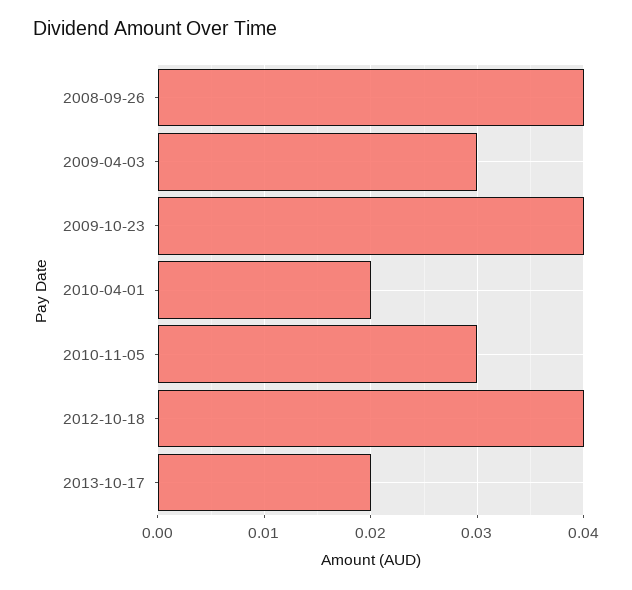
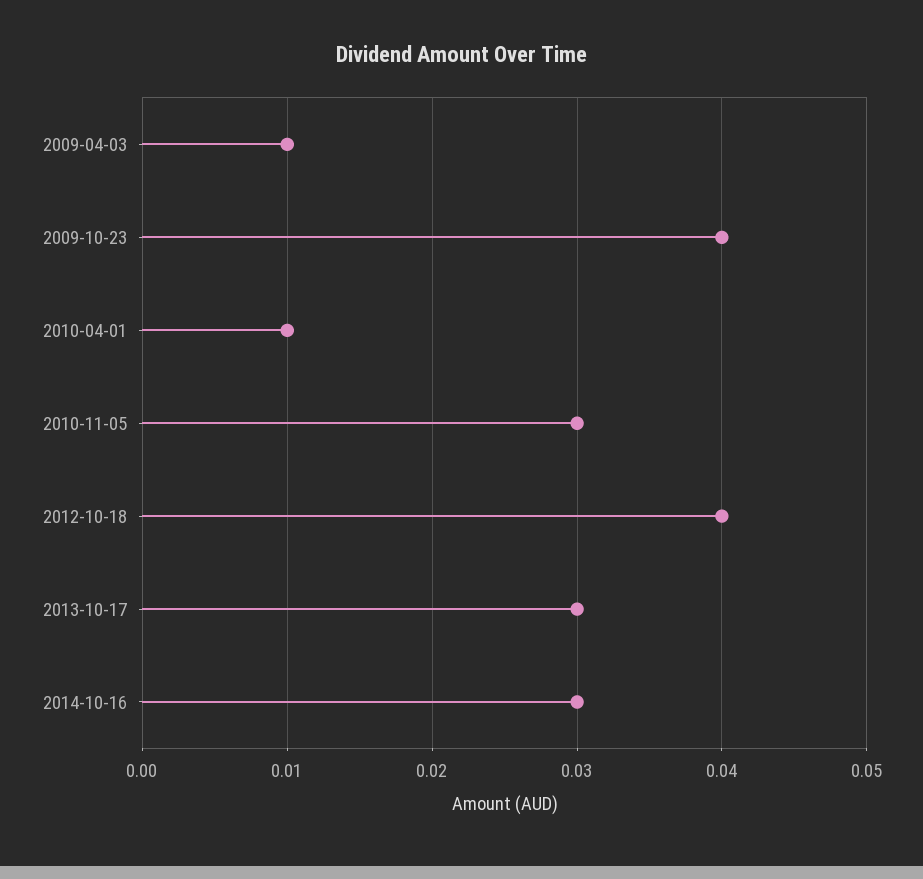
2008-09-26: 0.04 -> none
2009-04-03: 0.03 -> 0.01
2010-04-01: 0.02 -> 0.01
2013-10-17: 0.02 -> 0.03
2014-10-16: none -> 0.03

